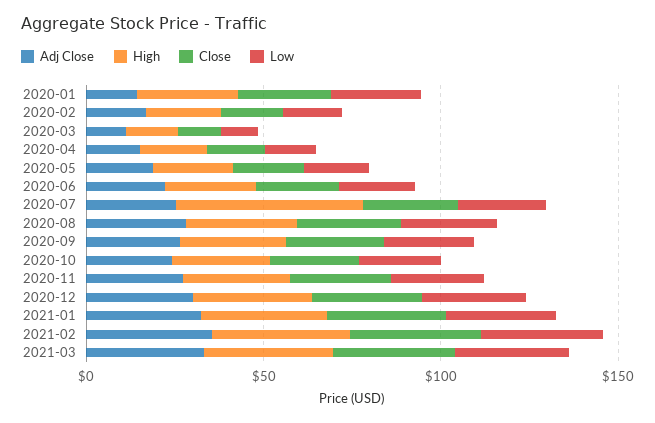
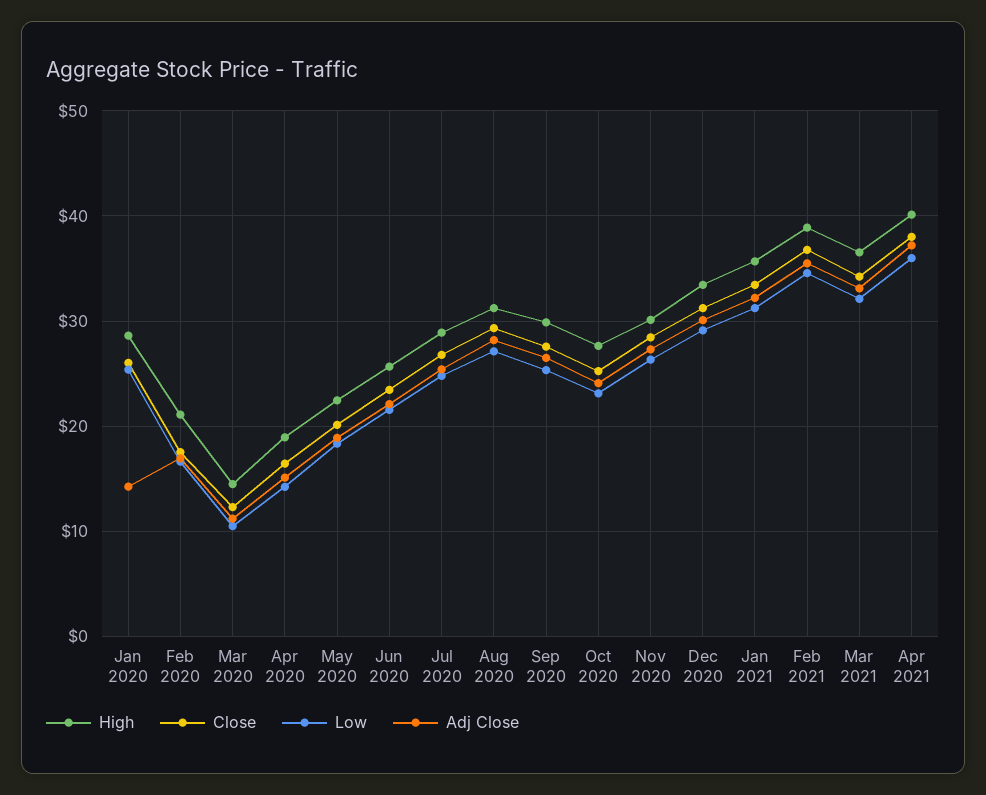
High, 2020-07: 50 -> 29
High, Apr 2021: none -> 40
Close, Apr 2021: none -> 38
Low, Apr 2021: none -> 36
Adj Close, Apr 2021: none -> 37

